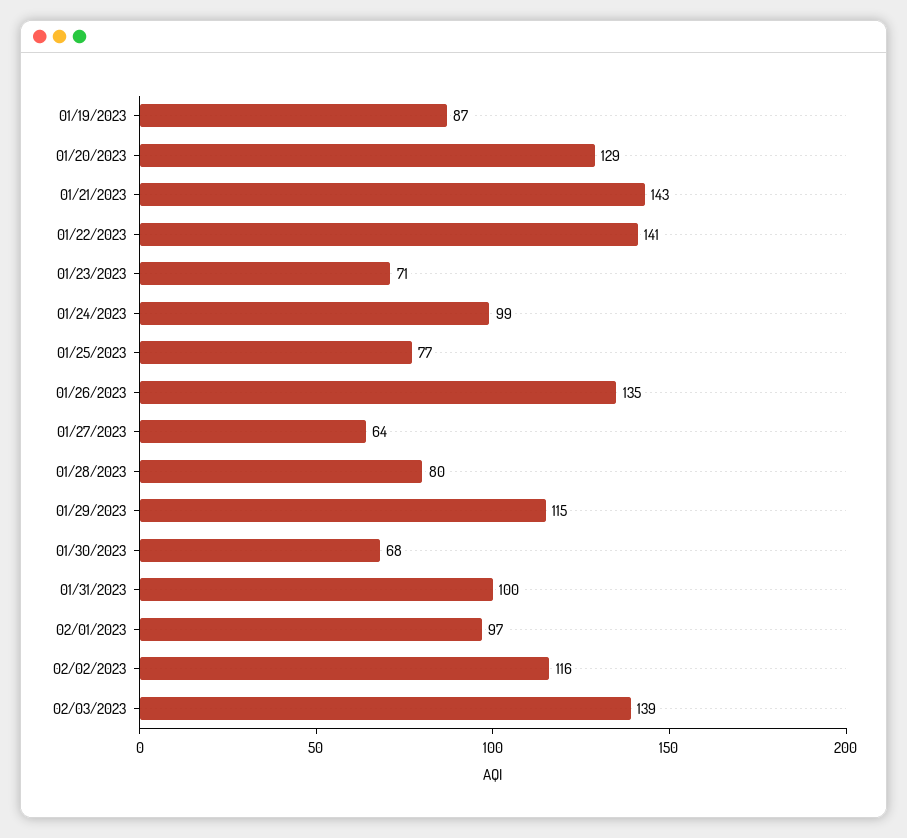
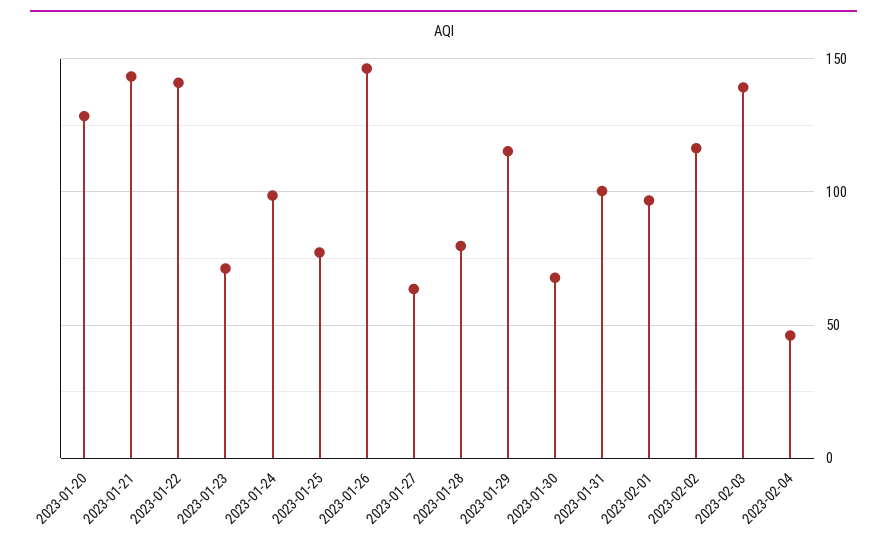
01/19/2023: 87 -> none
01/26/2023: 135 -> 145
2023-02-04: none -> 45

